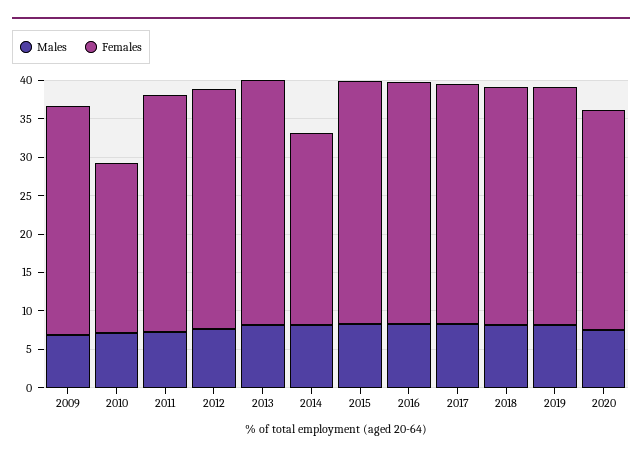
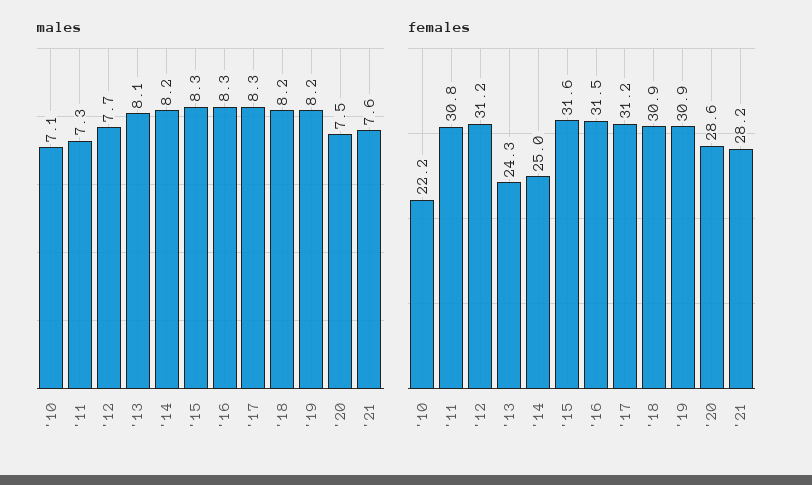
Males, 2009: 7.5 -> none
Females, 2009: 30 -> none
Females, 2013: 32.5 -> 24.3
Males, '21: none -> 7.6
Females, '21: none -> 28.2

